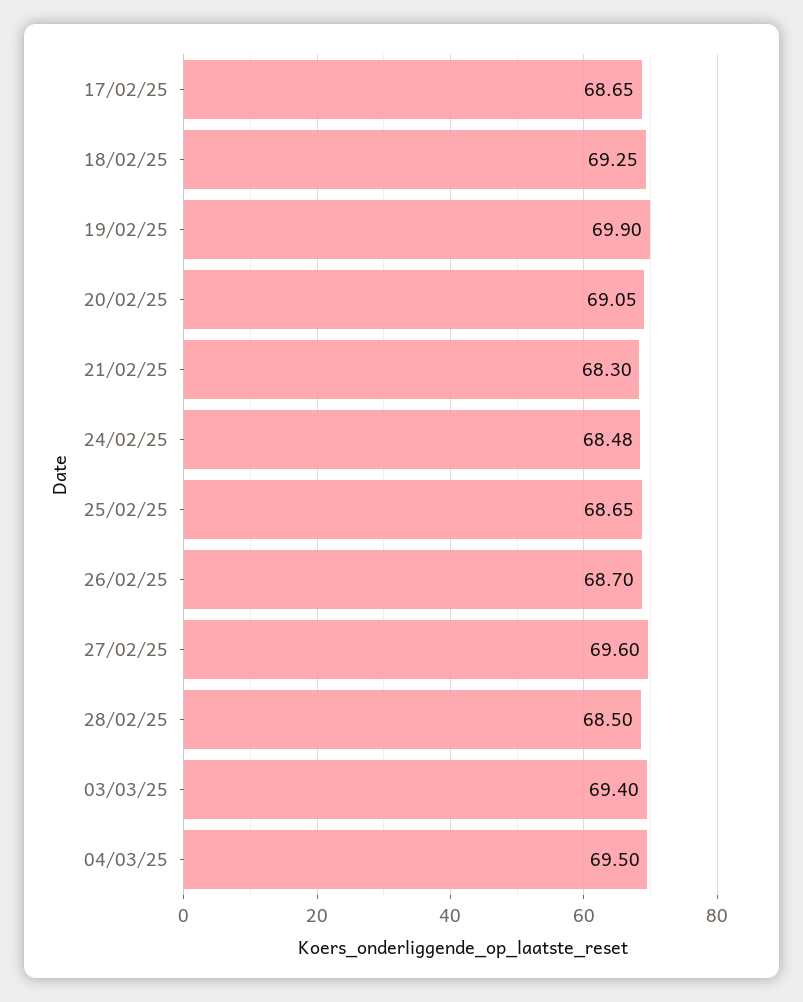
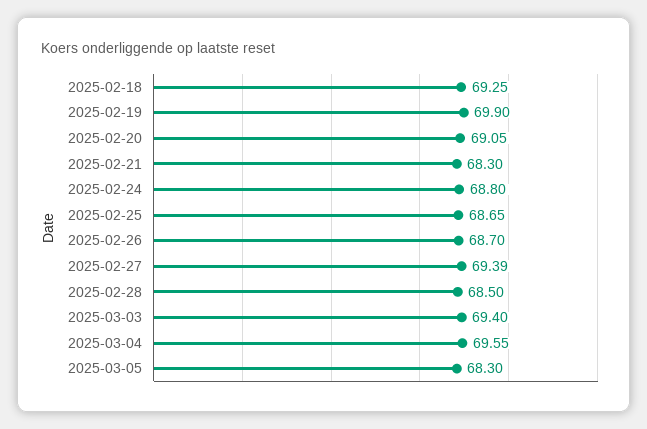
17/02/25: 68.65 -> none
24/02/25: 68.48 -> 68.8
27/02/25: 69.6 -> 69.39
04/03/25: 69.5 -> 69.55
2025-03-05: none -> 68.3

